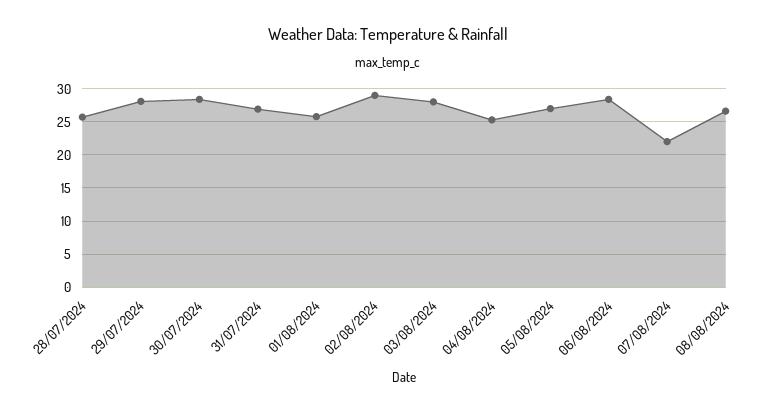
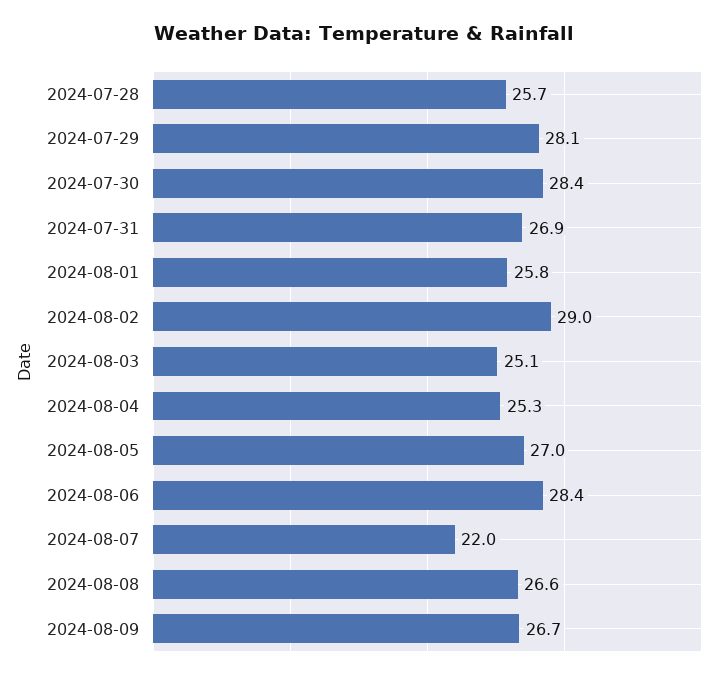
03/08/2024: 28 -> 25.1
2024-08-09: none -> 26.7

